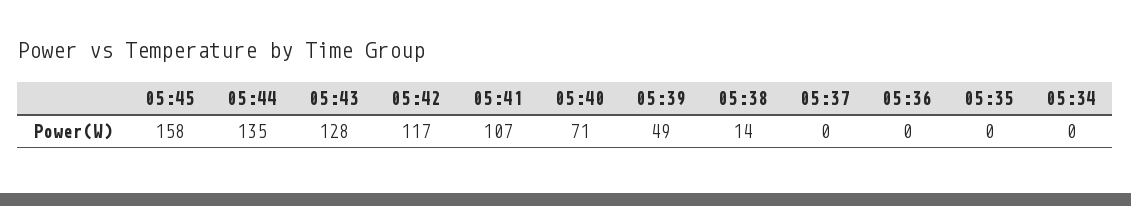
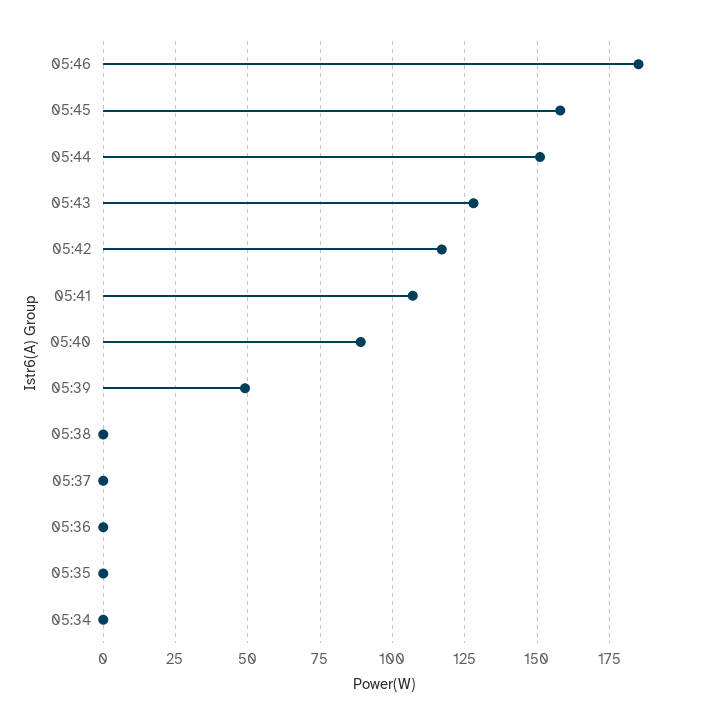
05:44: 135 -> 150
05:40: 71 -> 90
05:38: 14 -> 0
05:46: none -> 185

